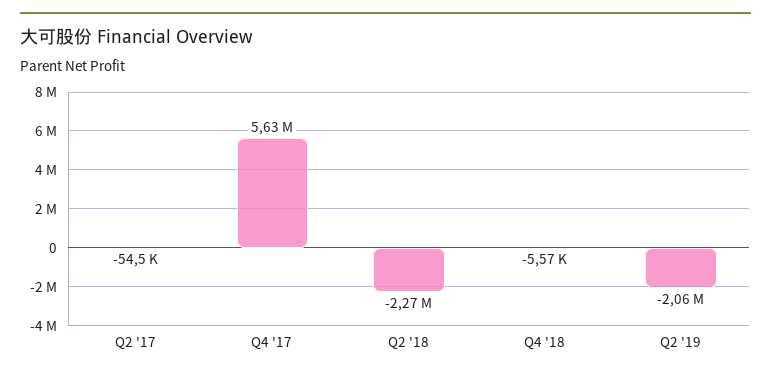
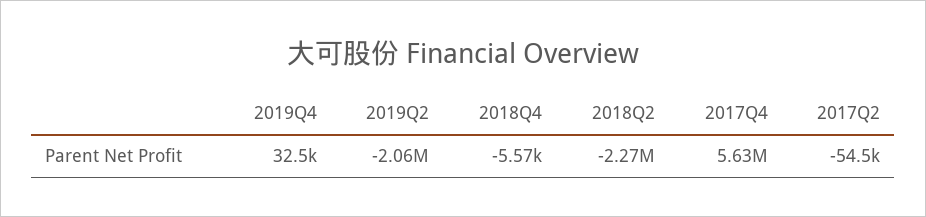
2019Q4: none -> 32500

